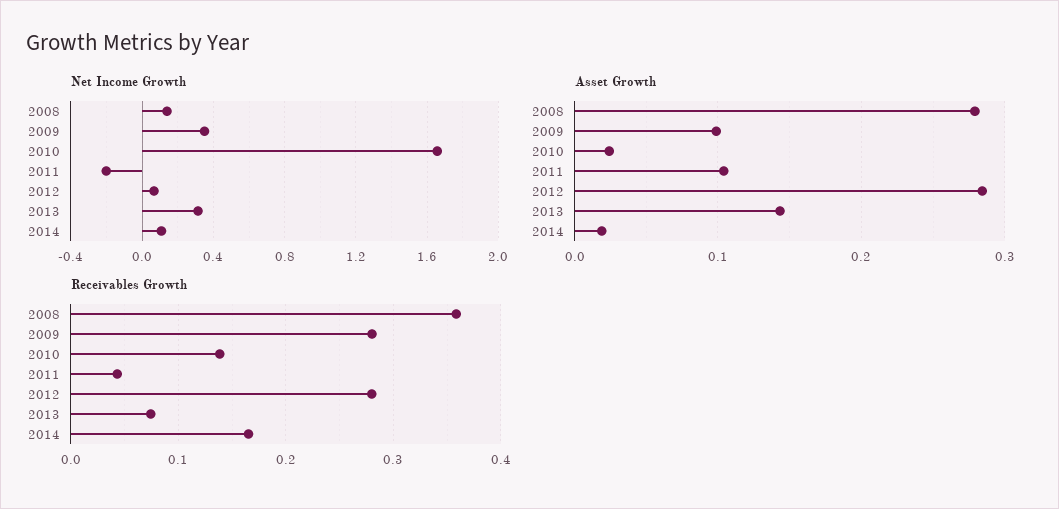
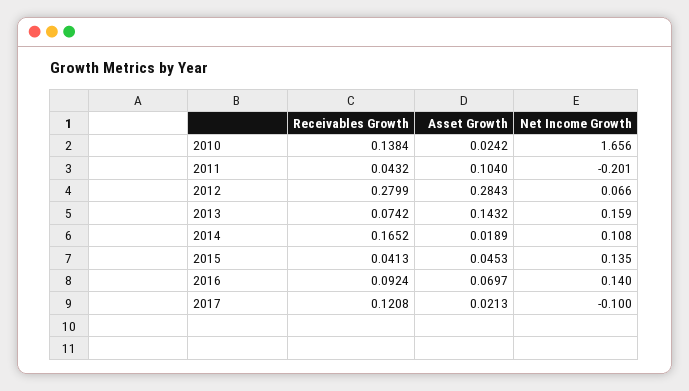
Net Income Growth, 2008: 0.15 -> none
Net Income Growth, 2009: 0.35 -> none
Net Income Growth, 2013: 0.3 -> 0.159
Asset Growth, 2008: 0.28 -> none
Asset Growth, 2009: 0.1 -> none
Receivables Growth, 2008: 0.36 -> none
Receivables Growth, 2009: 0.28 -> none
Receivables Growth, 2015: none -> 0.0413
Asset Growth, 2015: none -> 0.0453
Net Income Growth, 2015: none -> 0.135
Receivables Growth, 2016: none -> 0.0924
Asset Growth, 2016: none -> 0.0697
Net Income Growth, 2016: none -> 0.14
Receivables Growth, 2017: none -> 0.1208
Asset Growth, 2017: none -> 0.0213
Net Income Growth, 2017: none -> -0.1

